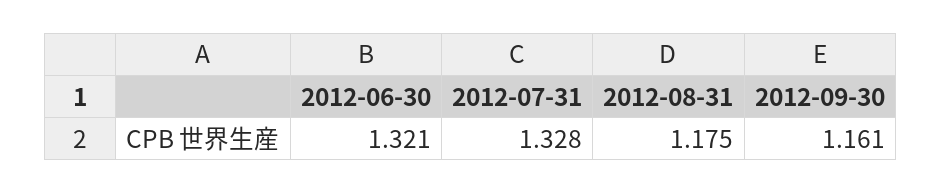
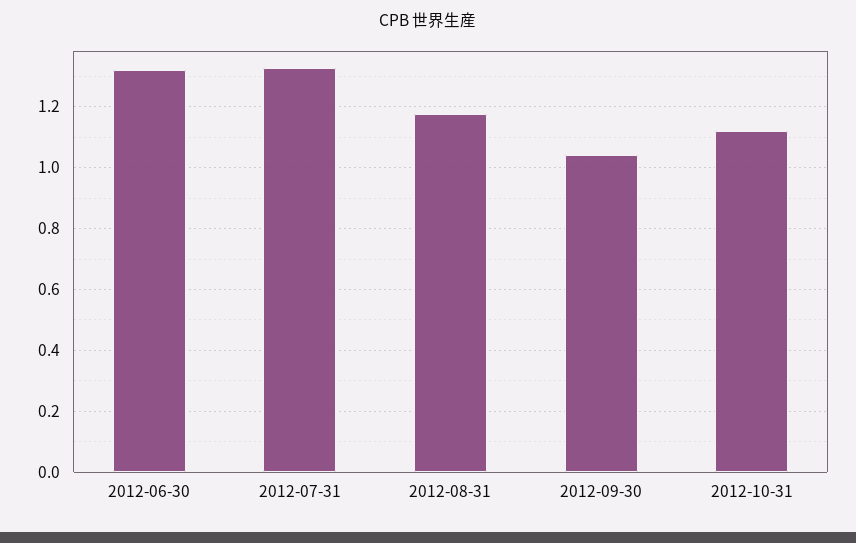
2012-09-30: 1.161 -> 1.04
2012-10-31: none -> 1.12

